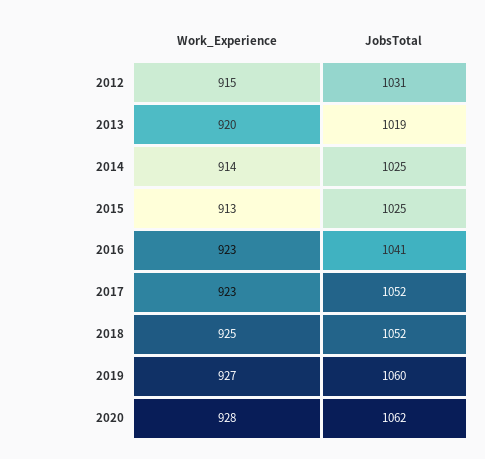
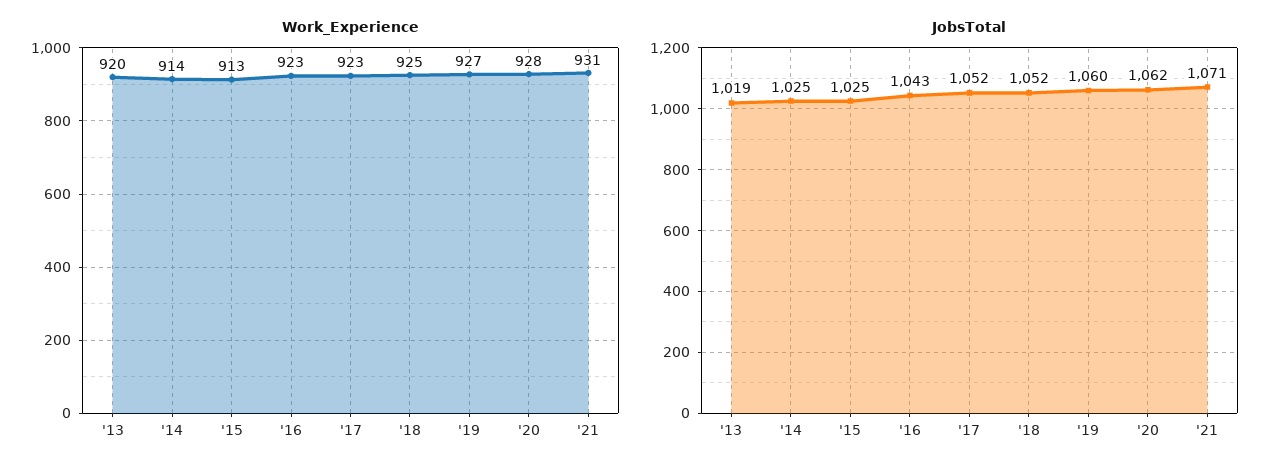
Work_Experience, 2012: 915 -> none
JobsTotal, 2012: 1031 -> none
JobsTotal, 2016: 1041 -> 1043
Work_Experience, '21: none -> 931
JobsTotal, '21: none -> 1071

